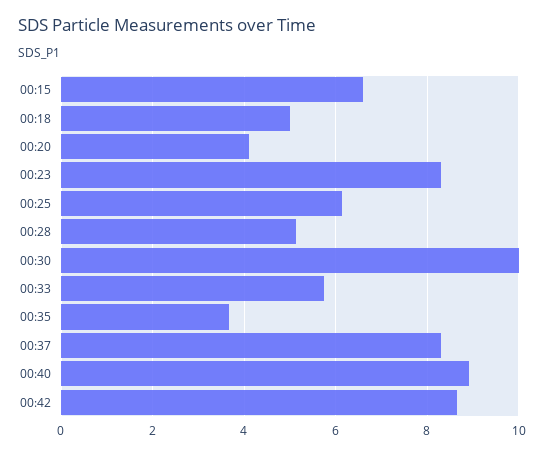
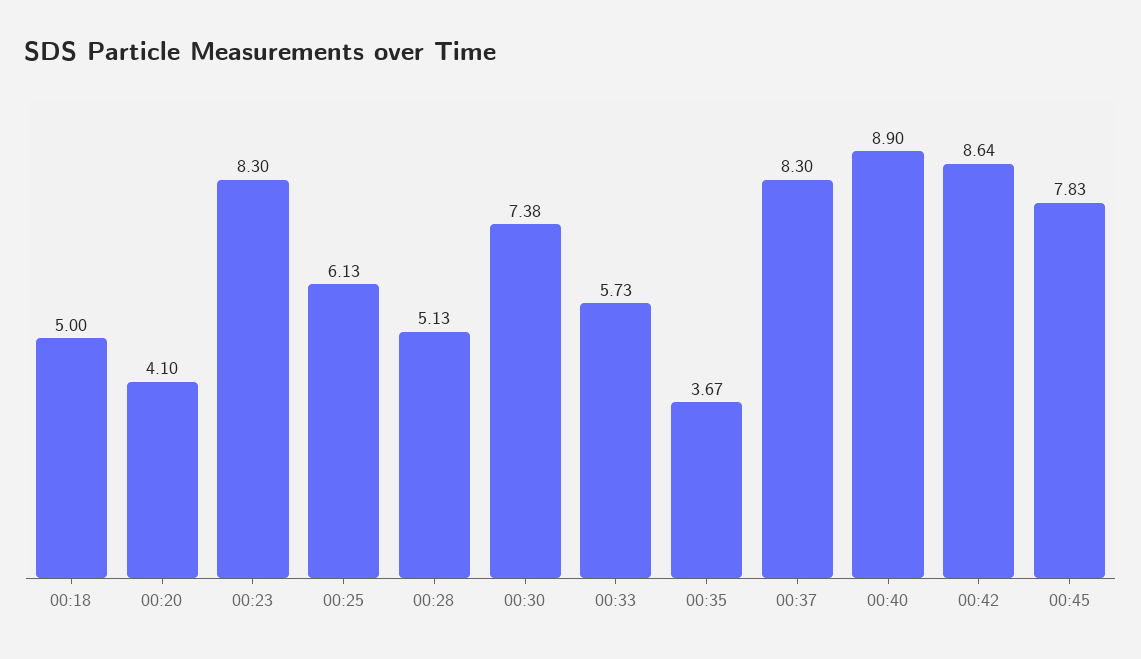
00:15: 6.6 -> none
00:30: 10 -> 7.38
00:45: none -> 7.83

